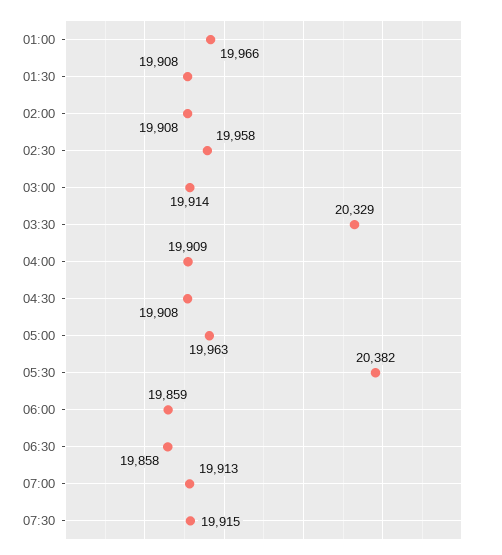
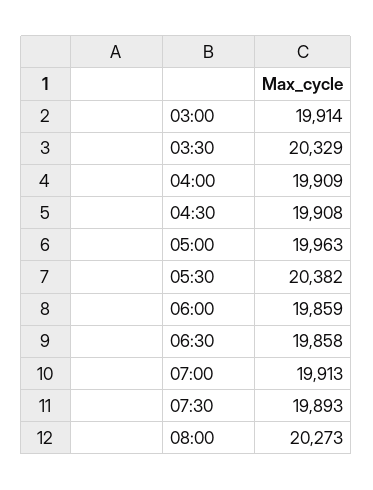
01:00: 19966 -> none
01:30: 19908 -> none
02:00: 19908 -> none
02:30: 19958 -> none
07:30: 19915 -> 19893
08:00: none -> 20273

